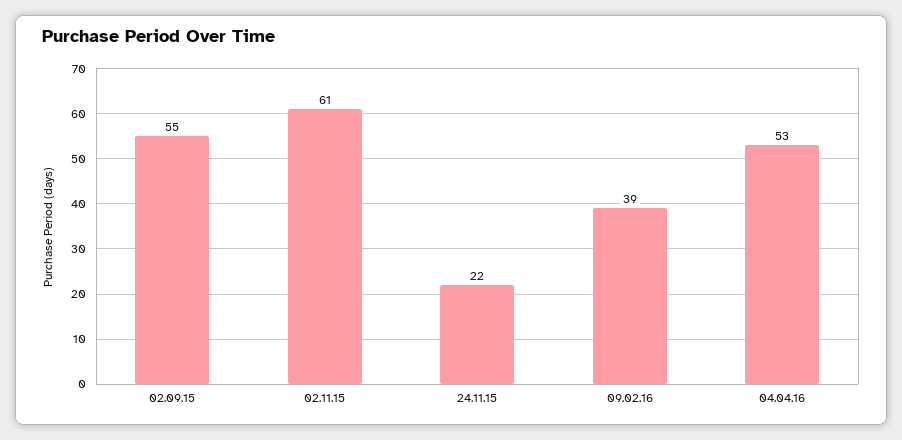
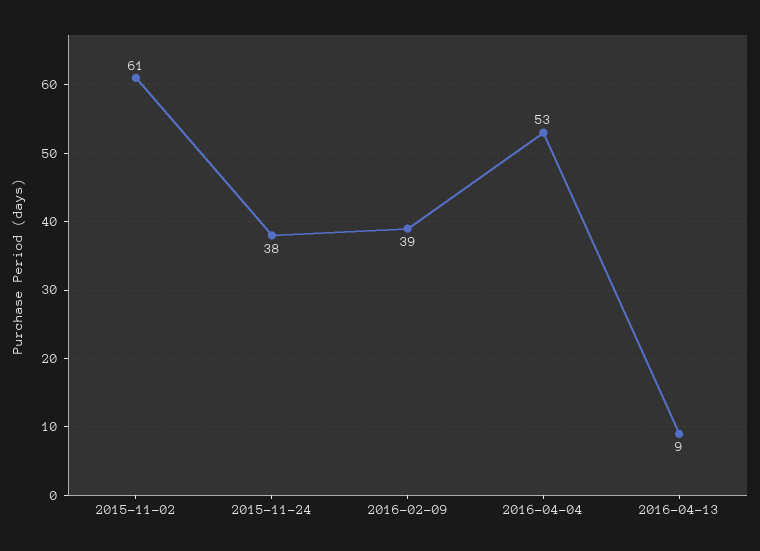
02.09.15: 55 -> none
24.11.15: 22 -> 38
2016-04-13: none -> 9

